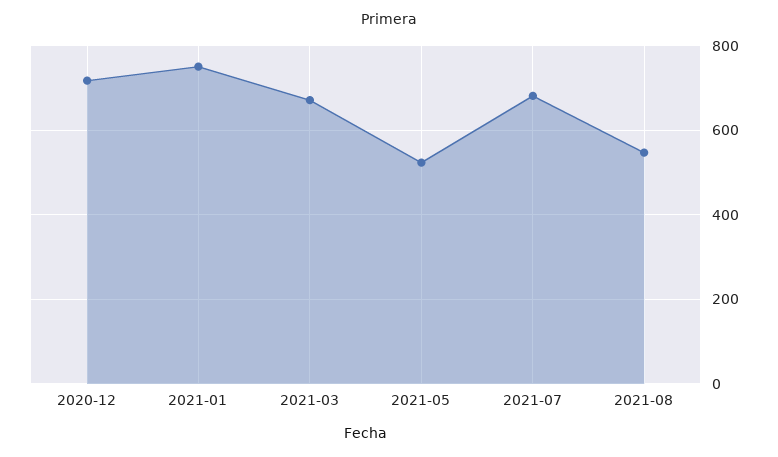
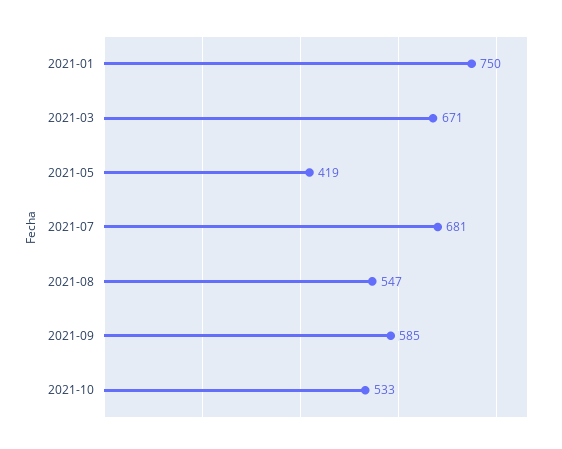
2020-12: 720 -> none
2021-05: 520 -> 419
2021-09: none -> 585
2021-10: none -> 533

